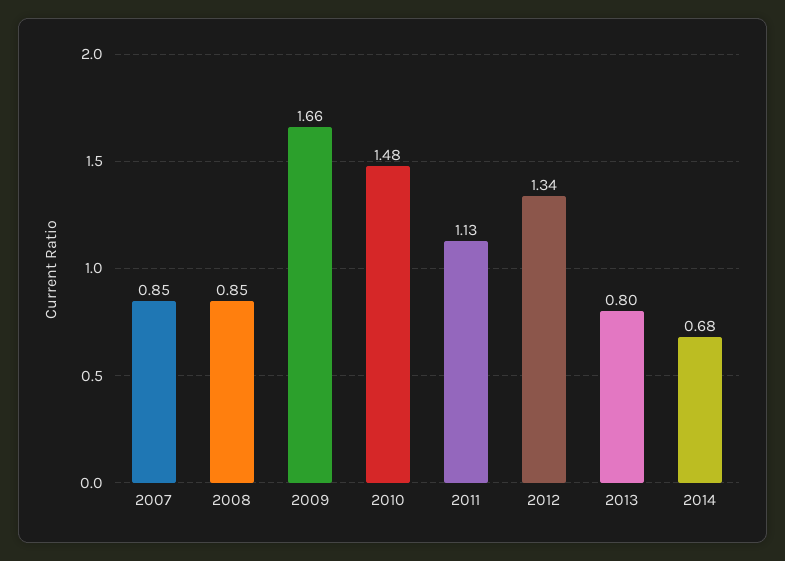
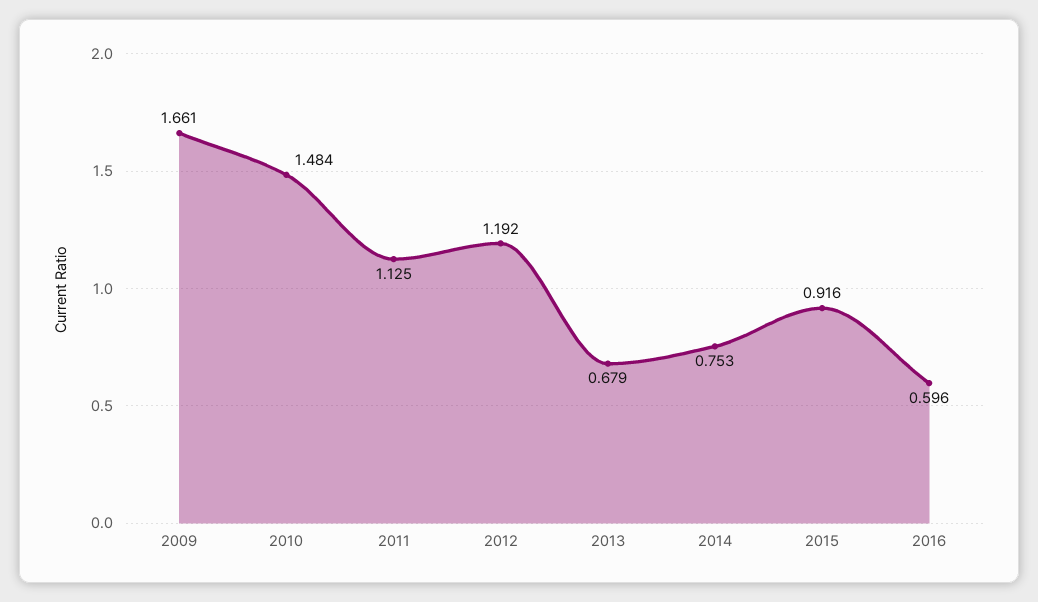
2007: 0.85 -> none
2008: 0.85 -> none
2012: 1.34 -> 1.192
2013: 0.8 -> 0.679
2014: 0.68 -> 0.753
2015: none -> 0.916
2016: none -> 0.596

